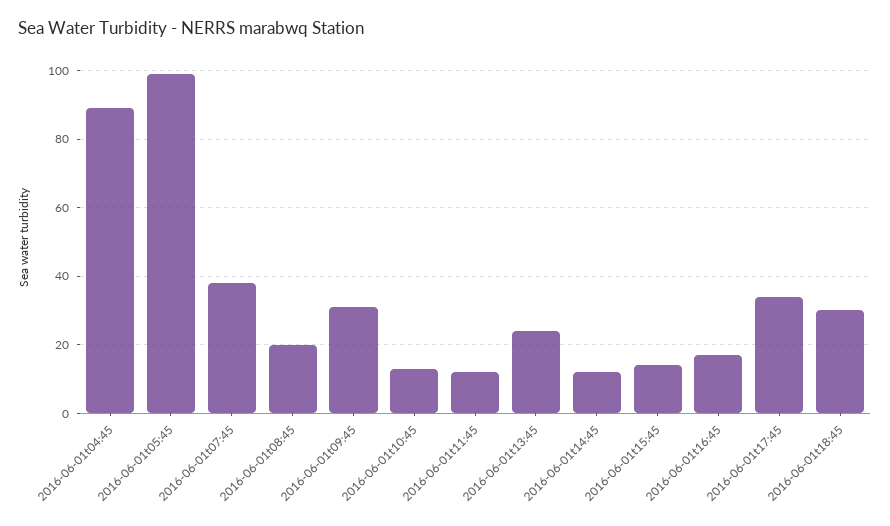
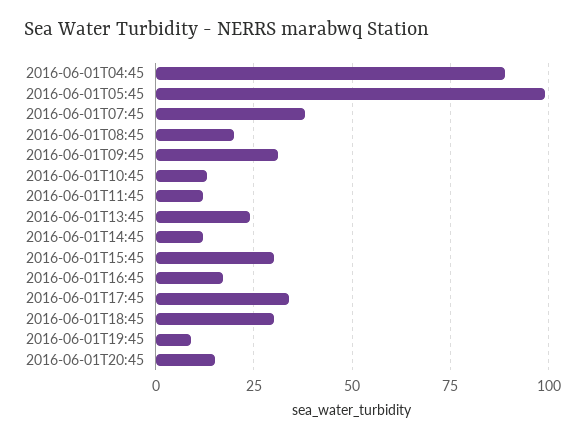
2016-06-01t15:45: 15 -> 30
2016-06-01T19:45: none -> 10
2016-06-01T20:45: none -> 15

